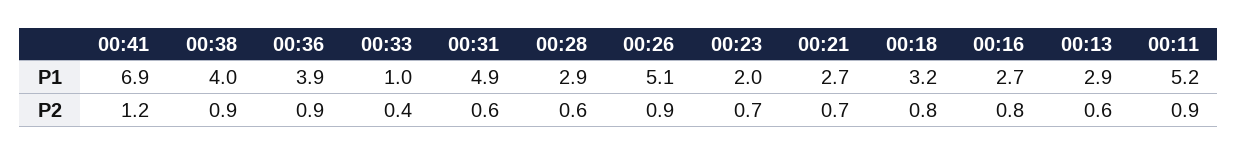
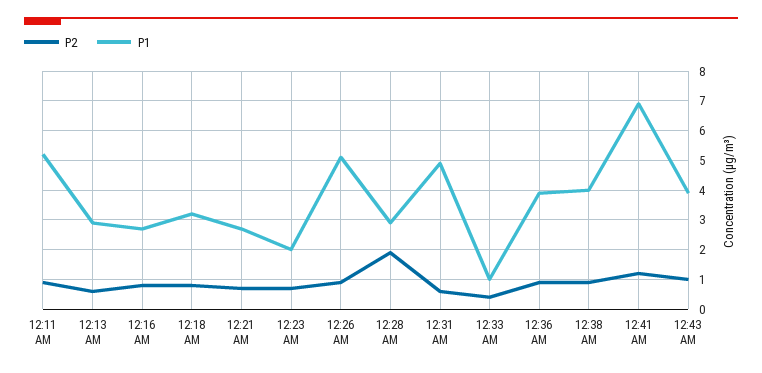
P2, 00:28: 0.6 -> 2
P2, 12:43 AM: none -> 1
P1, 12:43 AM: none -> 4

